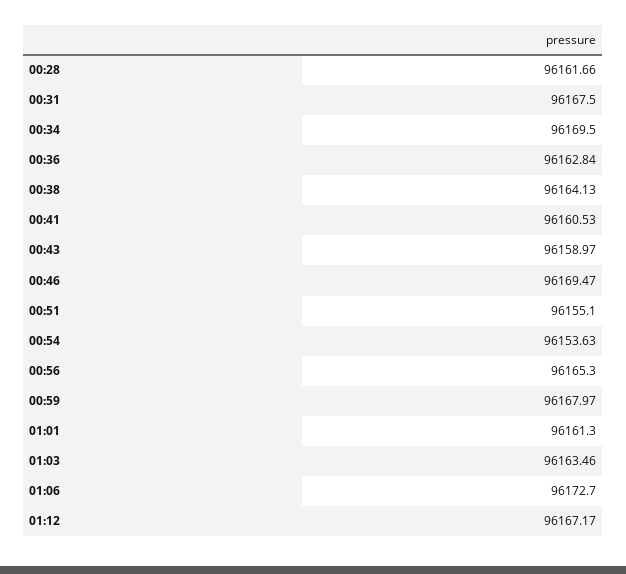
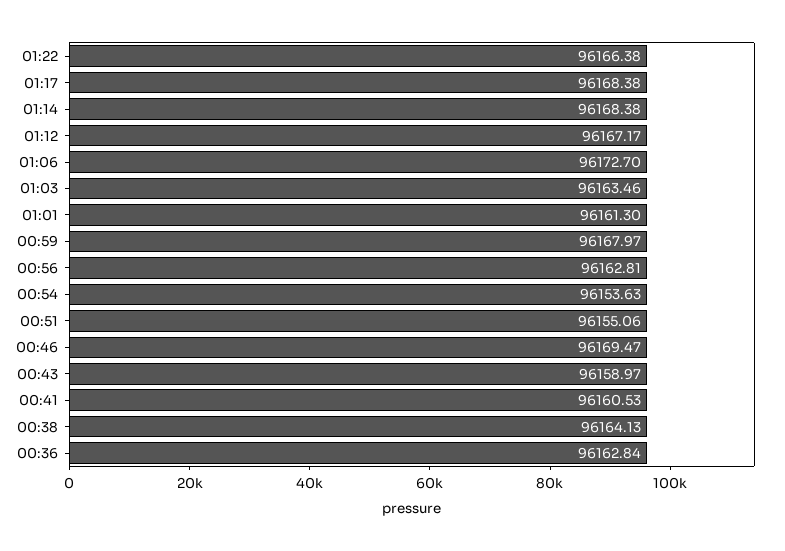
00:28: 96161.66 -> none
00:31: 96167.5 -> none
00:34: 96169.5 -> none
00:51: 96155.1 -> 96155.06
00:56: 96165.3 -> 96162.81
01:22: none -> 96166.38
01:17: none -> 96168.38
01:14: none -> 96168.38

